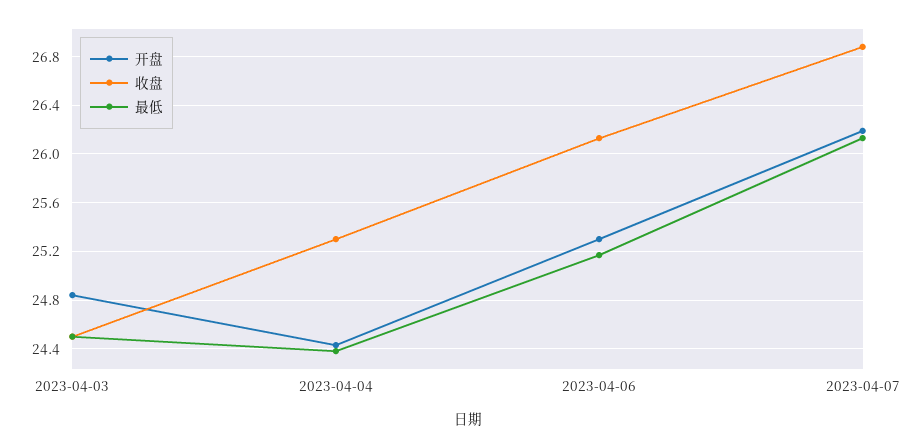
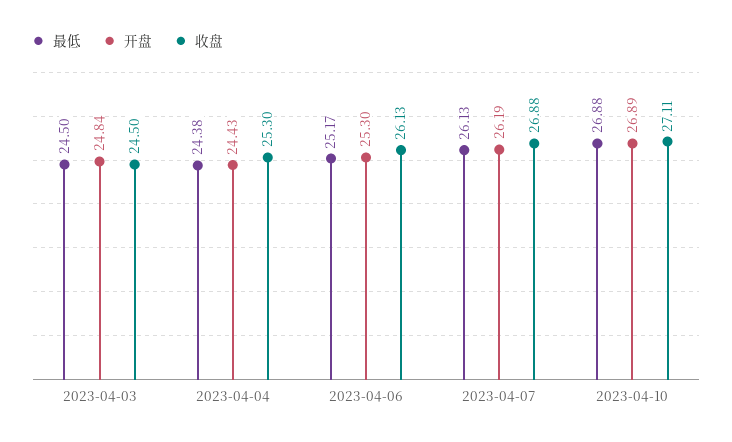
最低, 2023-04-10: none -> 26.88
开盘, 2023-04-10: none -> 26.89
收盘, 2023-04-10: none -> 27.11

